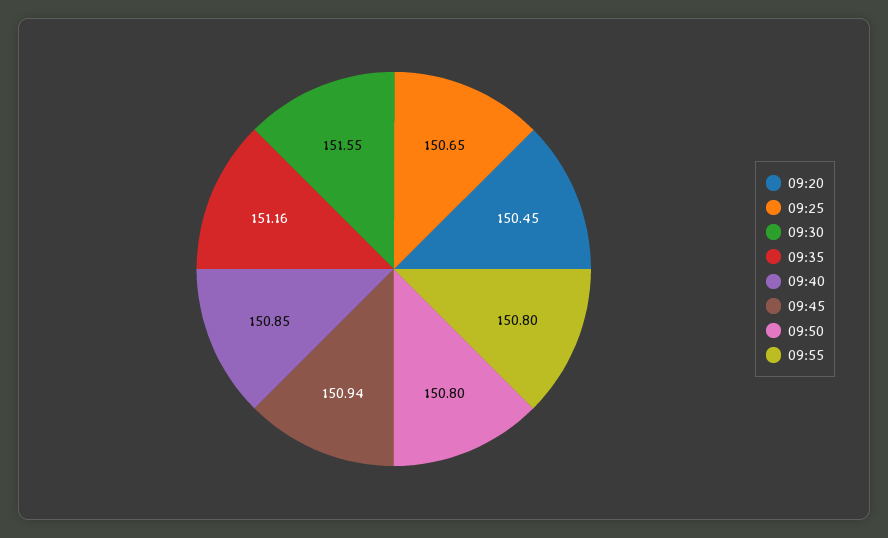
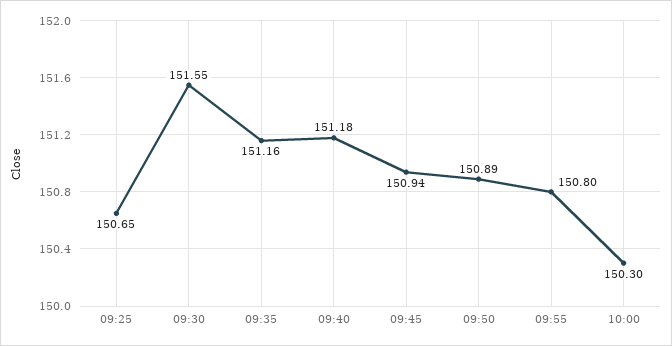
09:20: 150.45 -> none
09:40: 150.85 -> 151.18
09:50: 150.8 -> 150.89
10:00: none -> 150.3

